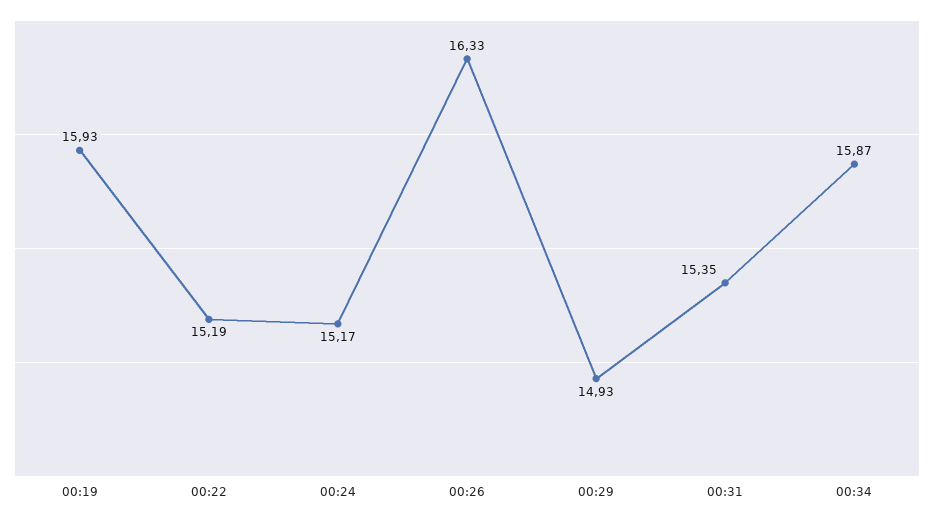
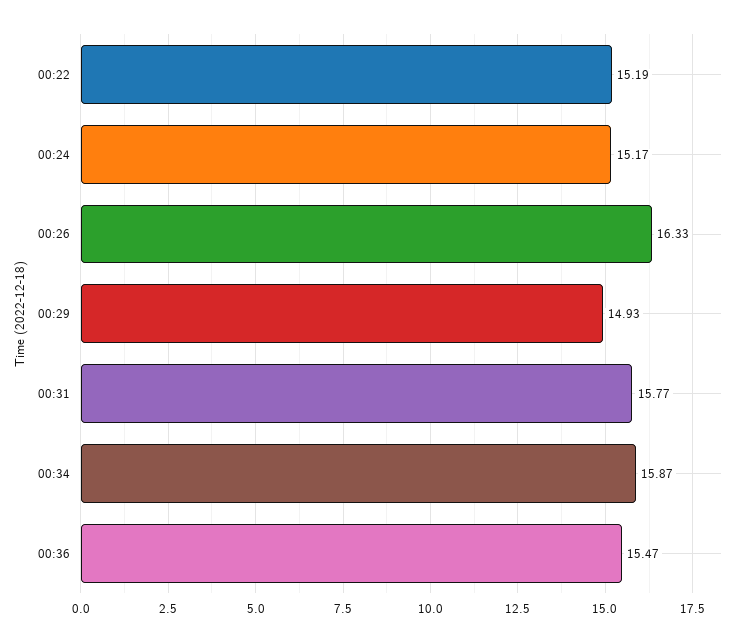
00:19: 15.93 -> none
00:31: 15.35 -> 15.77
00:36: none -> 15.47

